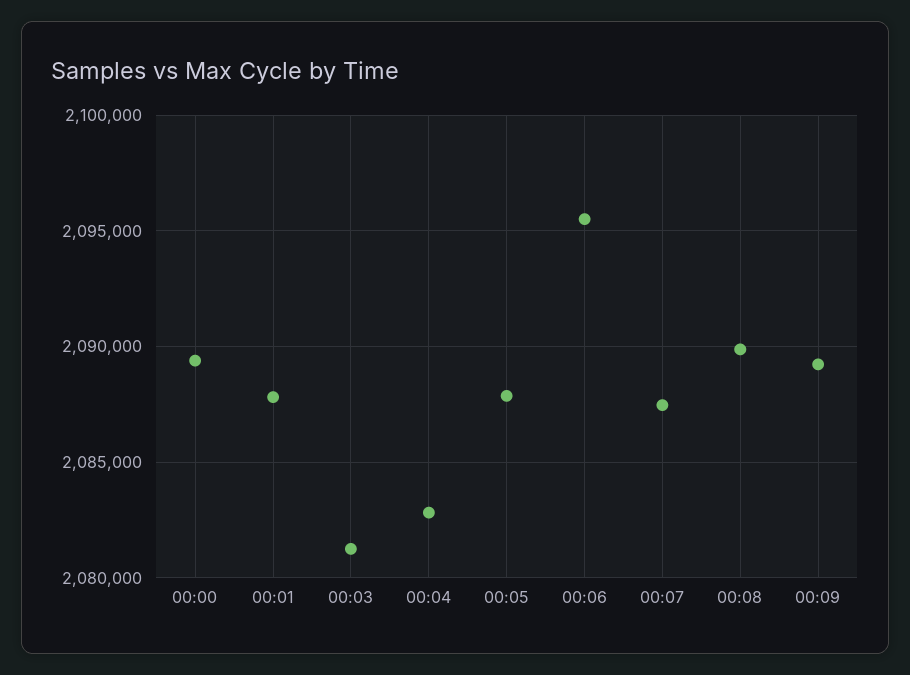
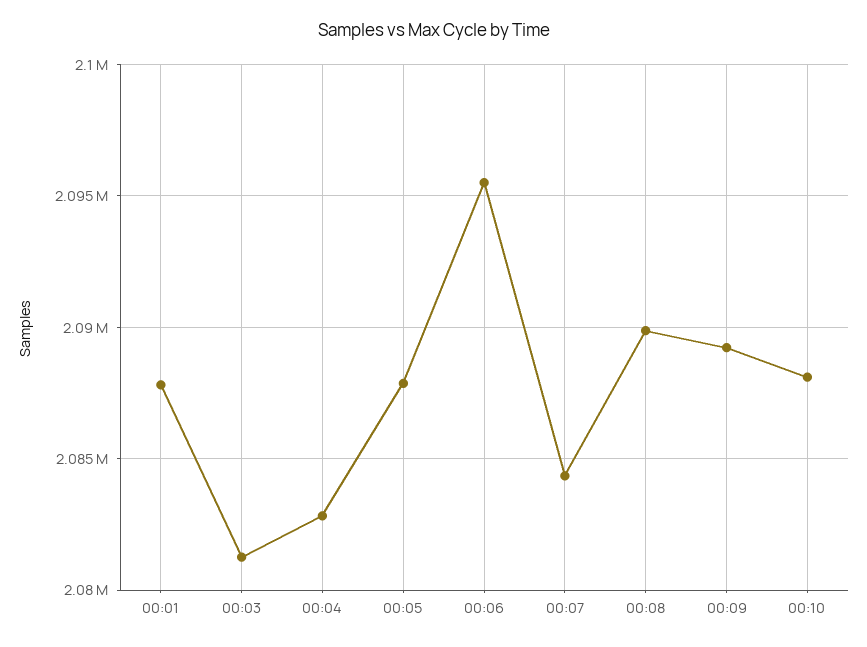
00:00: 2089500 -> none
00:07: 2087500 -> 2084500
00:10: none -> 2088000

